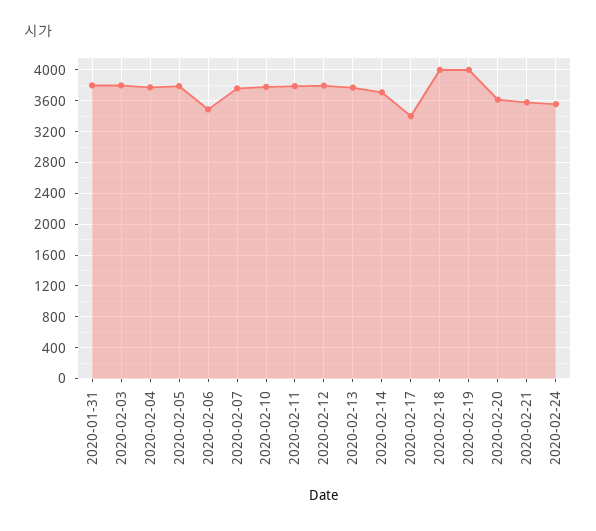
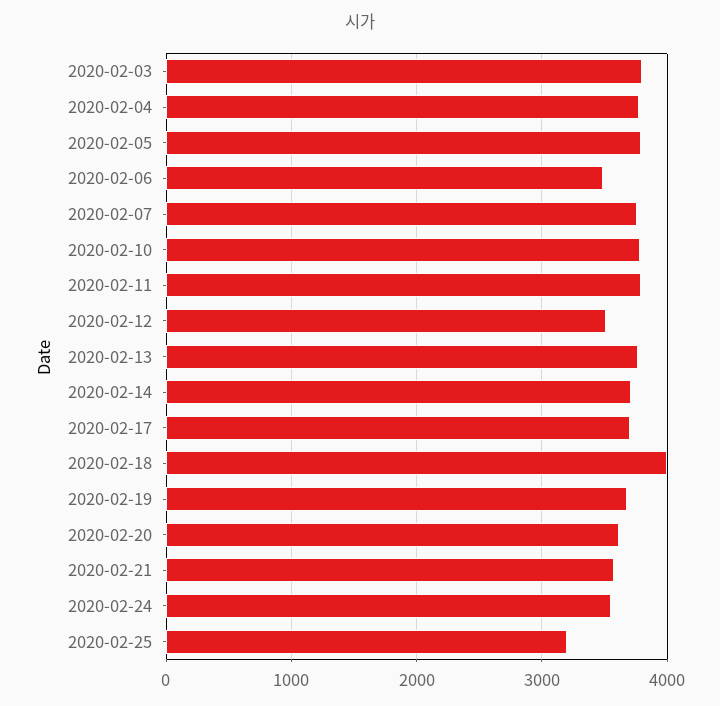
2020-01-31: 3800 -> none
2020-02-12: 3800 -> 3500
2020-02-17: 3400 -> 3700
2020-02-19: 4000 -> 3700
2020-02-25: none -> 3200

